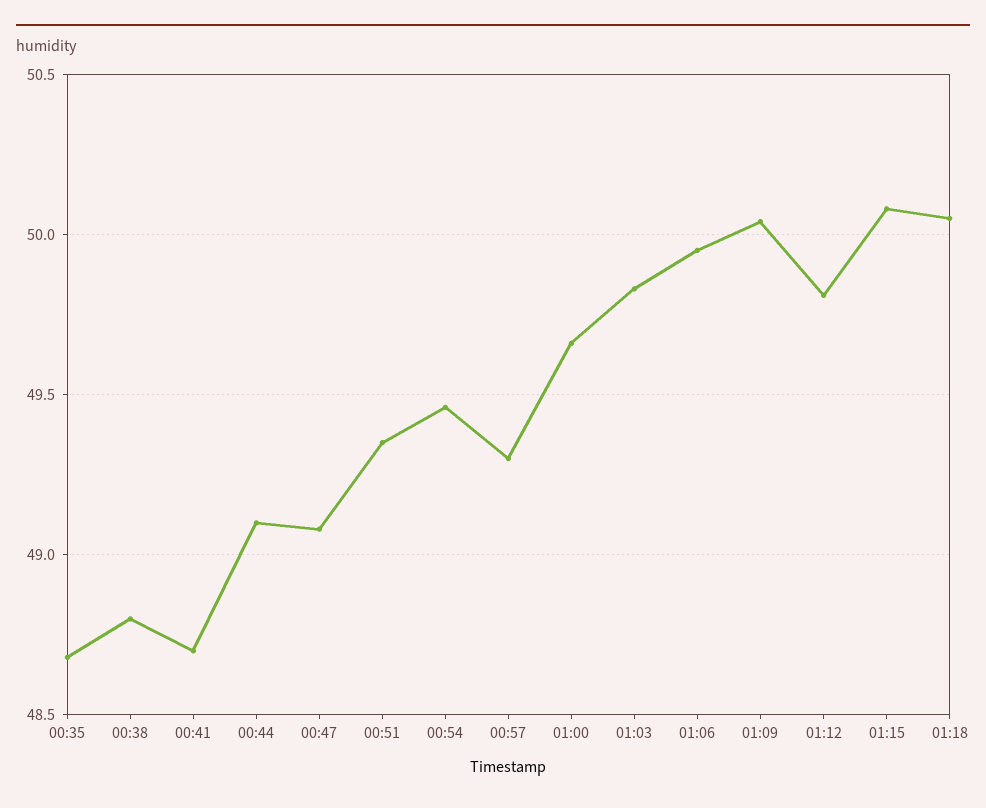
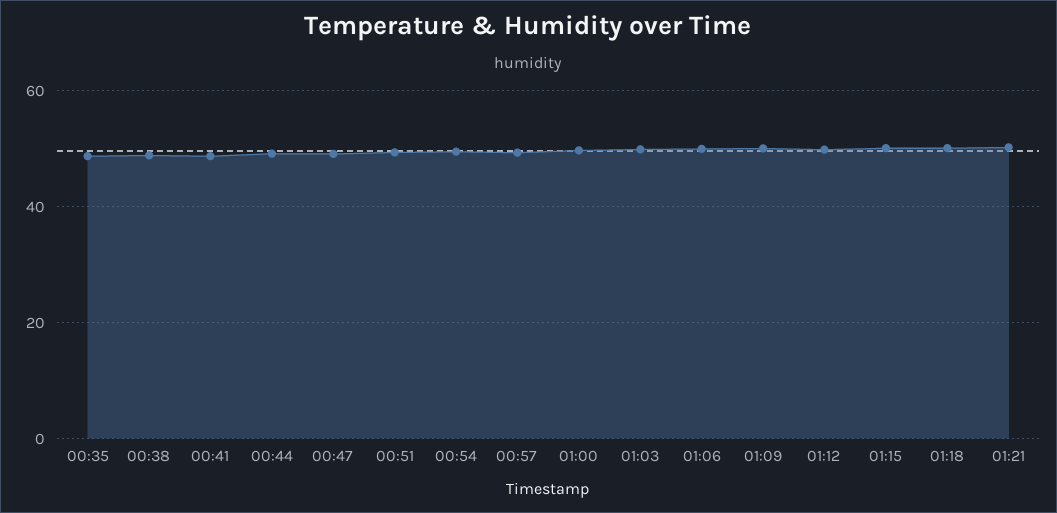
01:21: none -> 50

